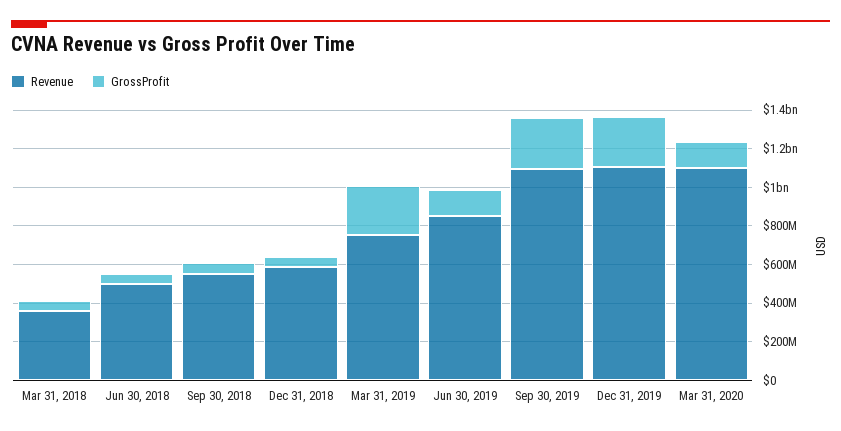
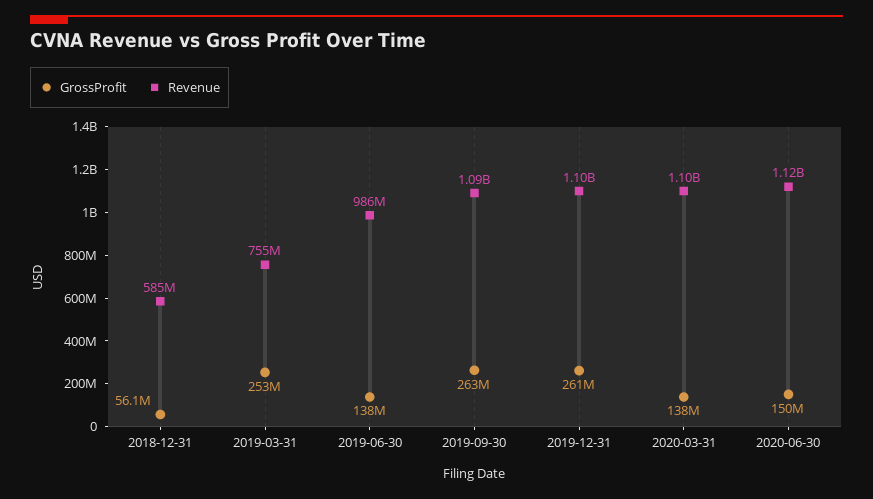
Revenue, Mar 31, 2018: 350000000 -> none
GrossProfit, Mar 31, 2018: 50000000 -> none
Revenue, Jun 30, 2018: 500000000 -> none
GrossProfit, Jun 30, 2018: 50000000 -> none
Revenue, Sep 30, 2018: 550000000 -> none
GrossProfit, Sep 30, 2018: 50000000 -> none
Revenue, Jun 30, 2019: 850000000 -> 986000000
GrossProfit, 2020-06-30: none -> 150000000
Revenue, 2020-06-30: none -> 1120000000

